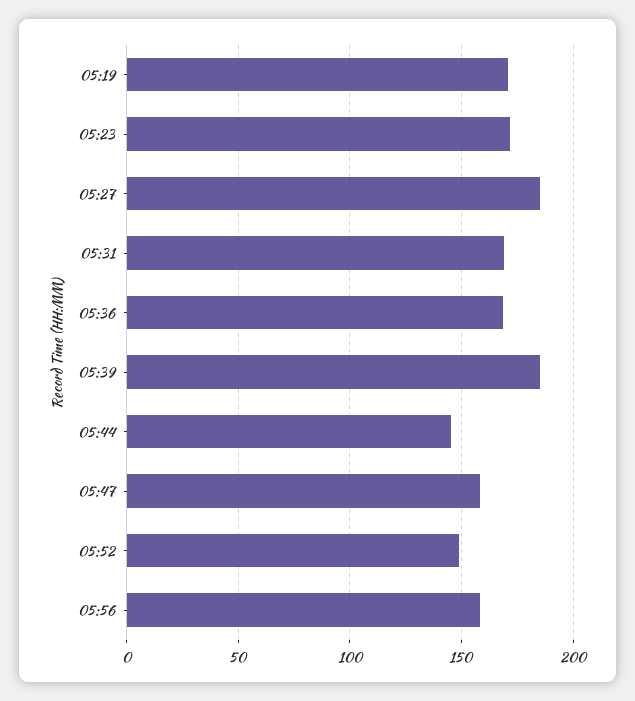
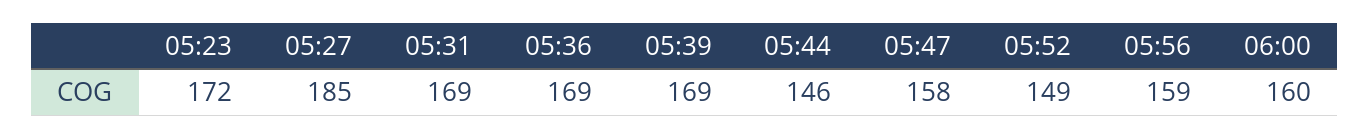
05:19: 170 -> none
05:39: 185 -> 169
06:00: none -> 160

